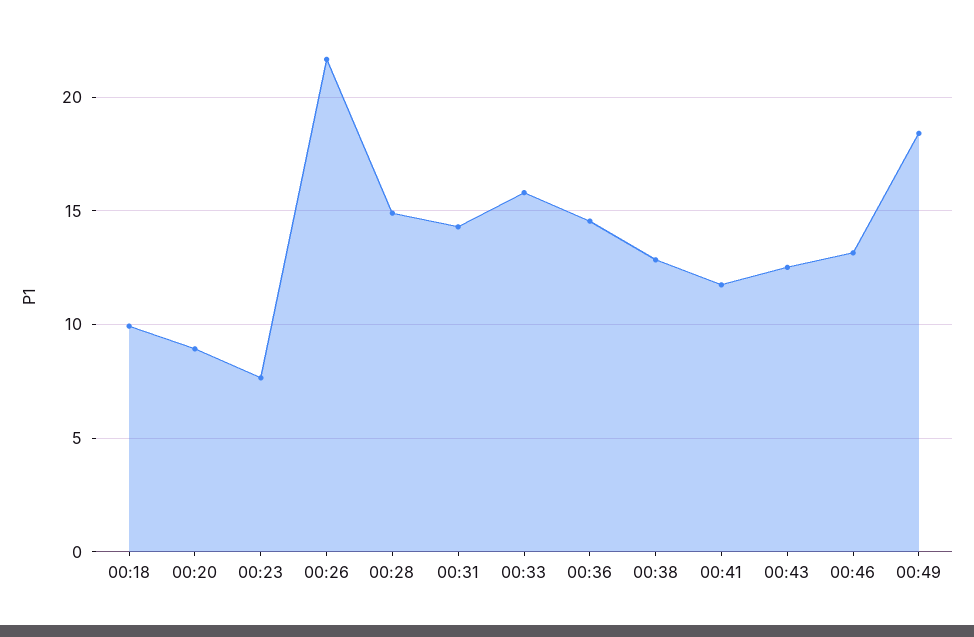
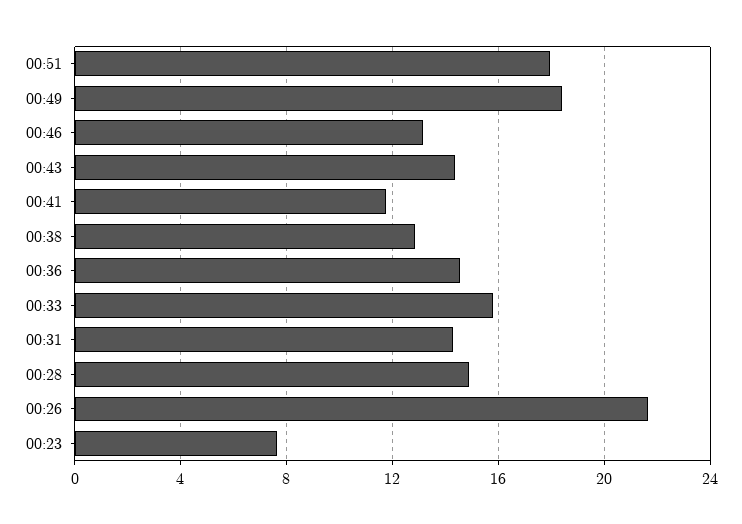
00:18: 10 -> none
00:20: 9 -> none
00:43: 12.5 -> 14.5
00:51: none -> 18

